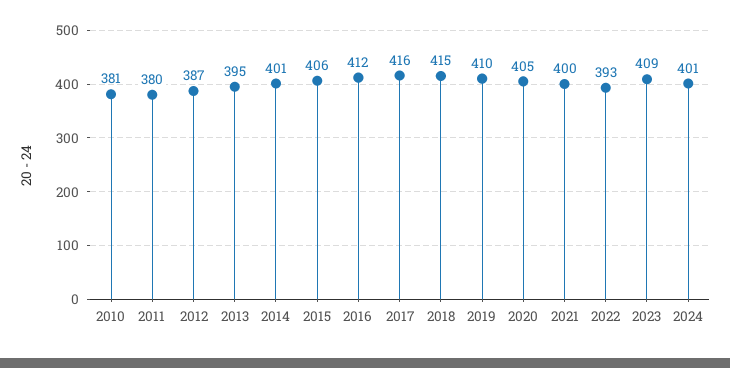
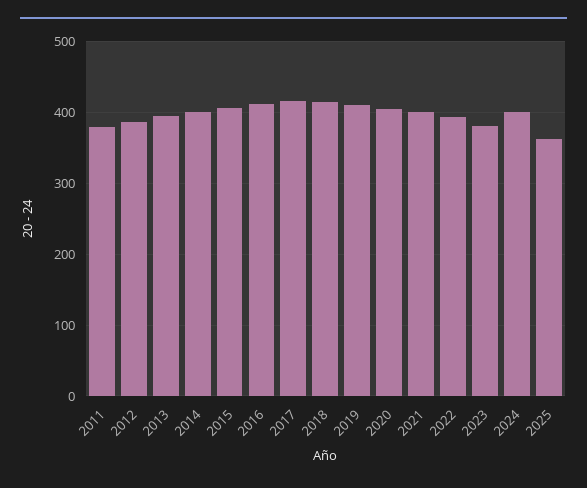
2010: 381 -> none
2023: 409 -> 380
2025: none -> 360

